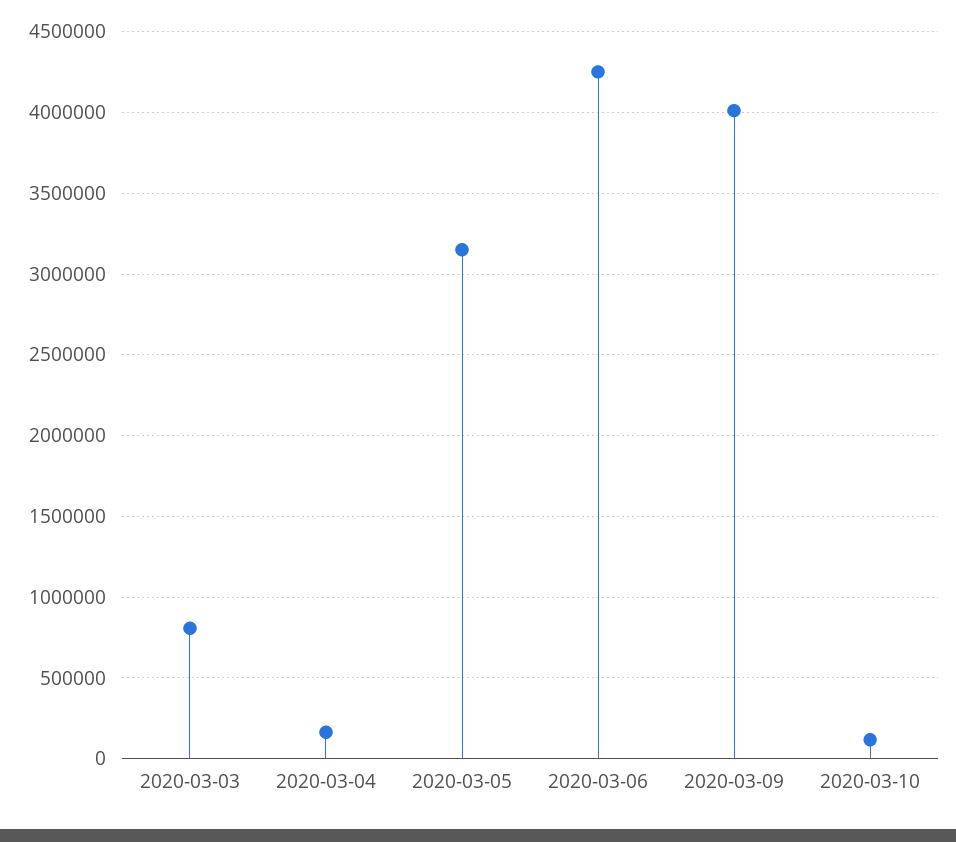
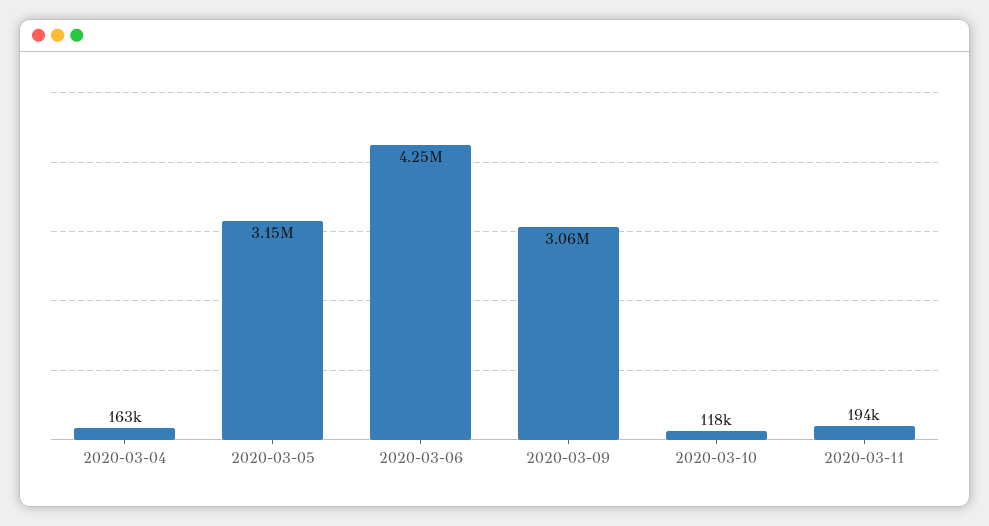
2020-03-03: 800000 -> none
2020-03-09: 4000000 -> 3060000
2020-03-11: none -> 194000

